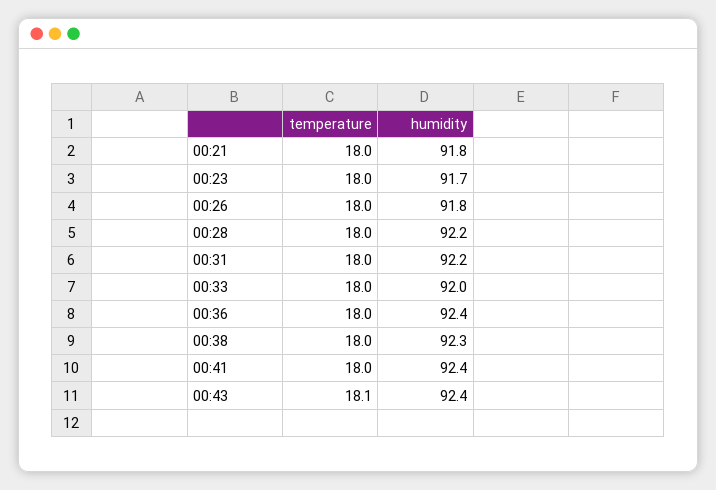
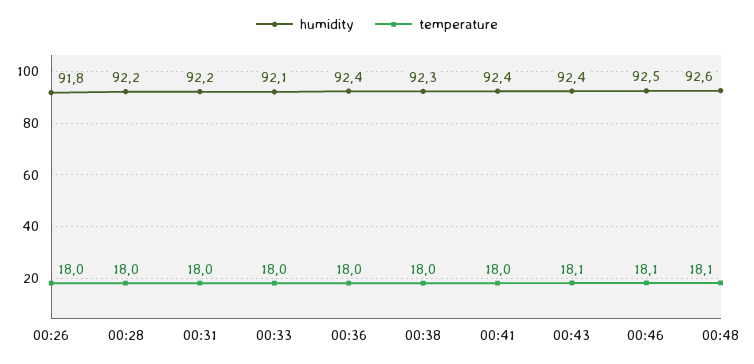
temperature, 00:21: 18 -> none
humidity, 00:21: 91.8 -> none
temperature, 00:23: 18 -> none
humidity, 00:23: 91.7 -> none
humidity, 00:33: 92 -> 92.1
humidity, 00:46: none -> 92.5
temperature, 00:46: none -> 18.1
humidity, 00:48: none -> 92.6
temperature, 00:48: none -> 18.1

